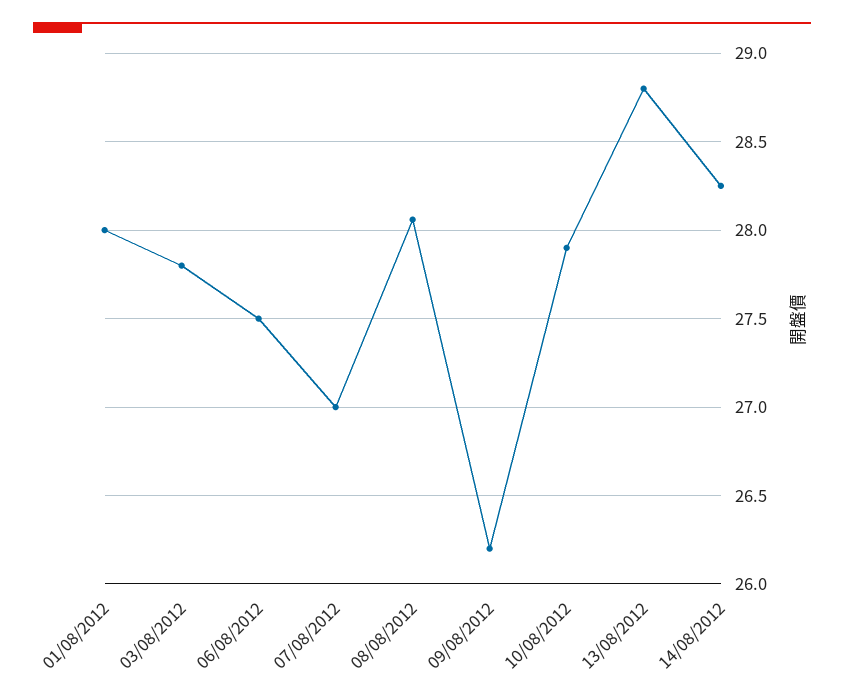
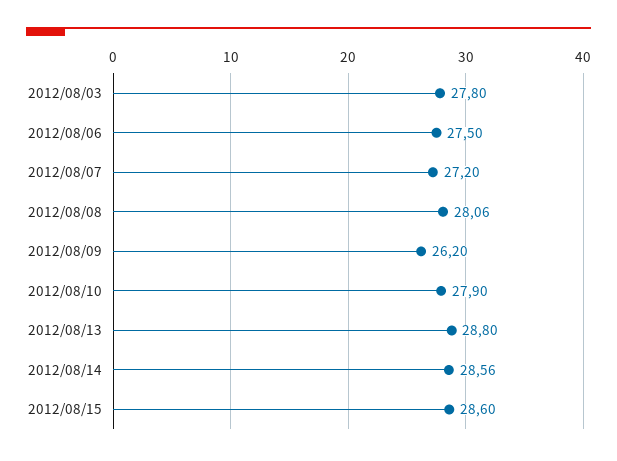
01/08/2012: 28 -> none
07/08/2012: 27 -> 27.2
14/08/2012: 28.25 -> 28.56
2012/08/15: none -> 28.6

